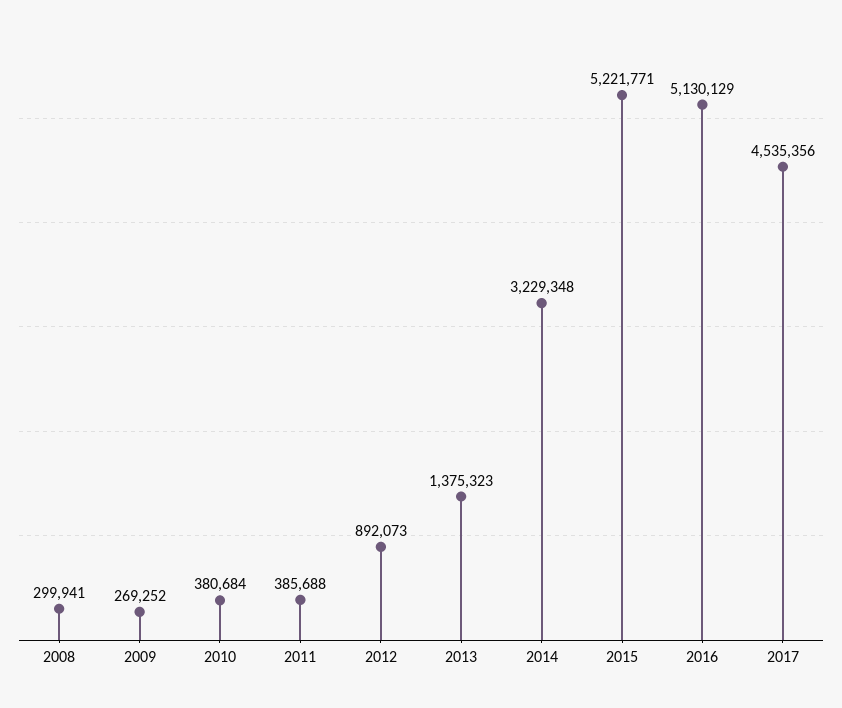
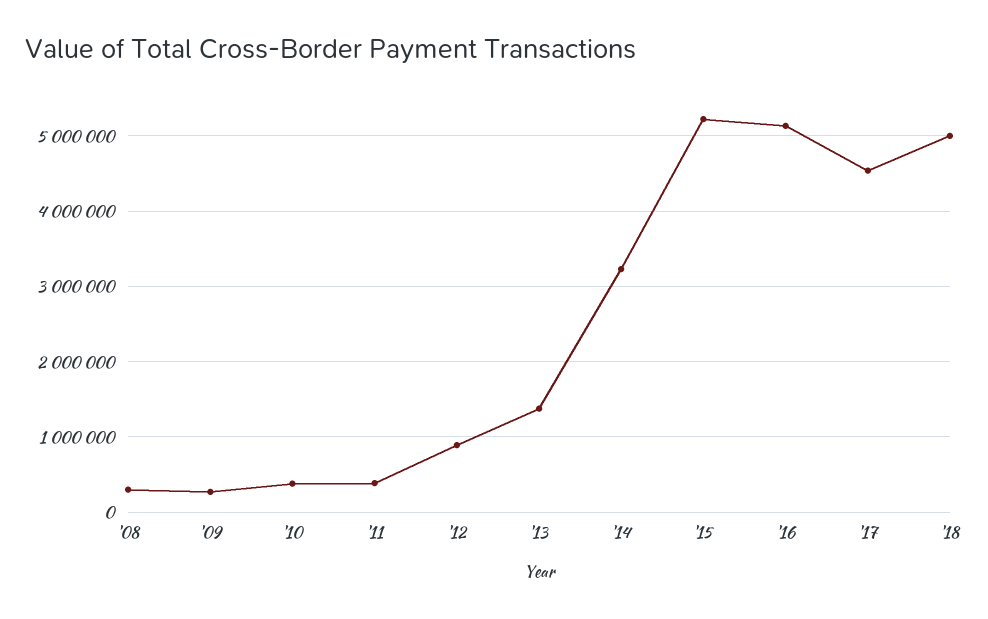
'18: none -> 5000000

